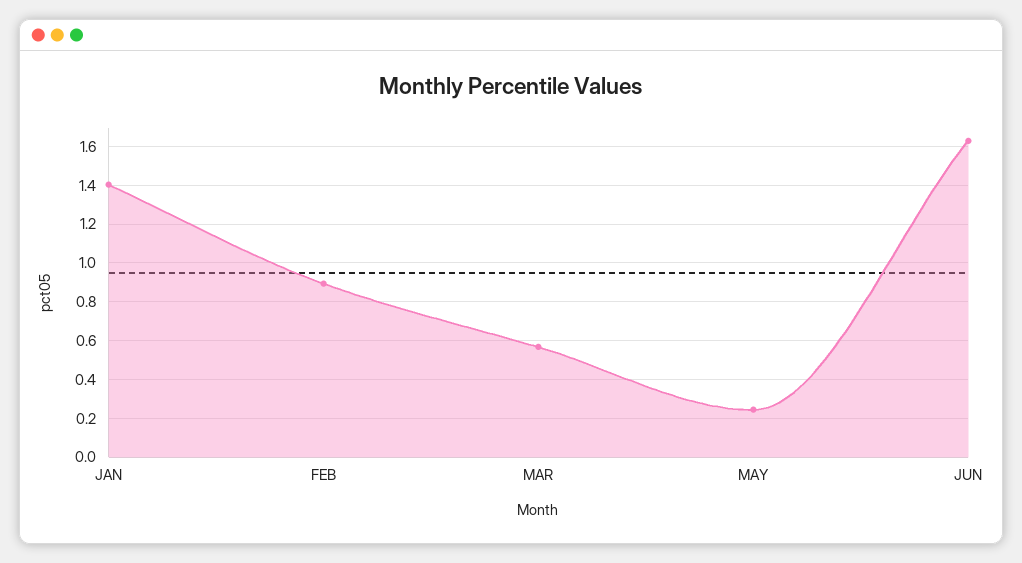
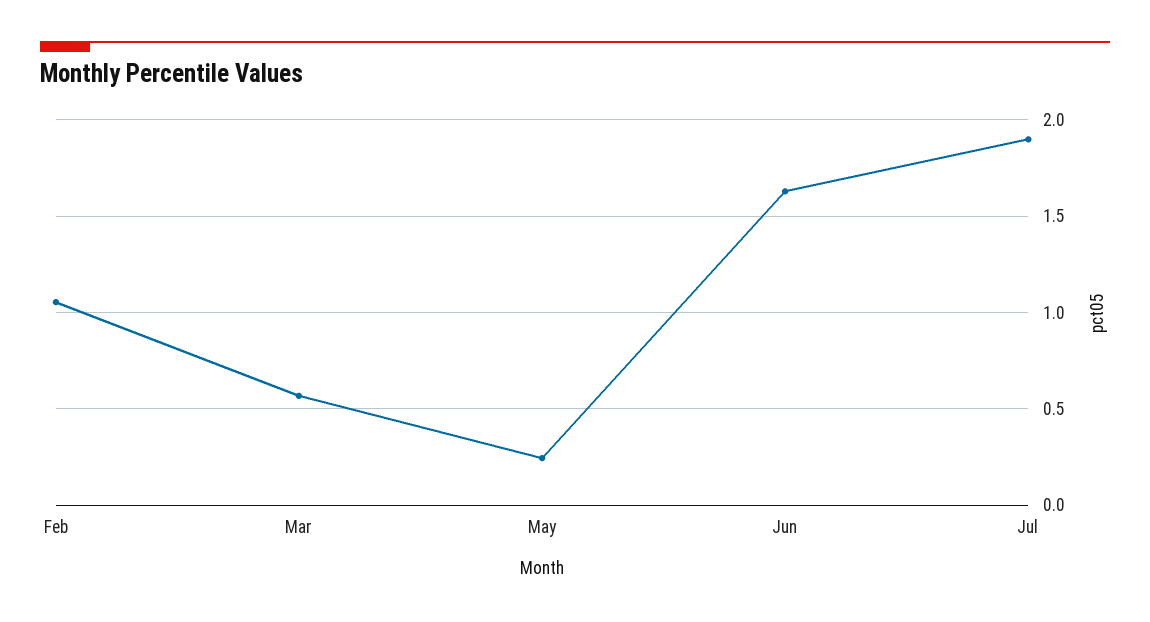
JAN: 1.4 -> none
FEB: 0.9 -> 1.05
Jul: none -> 1.9

